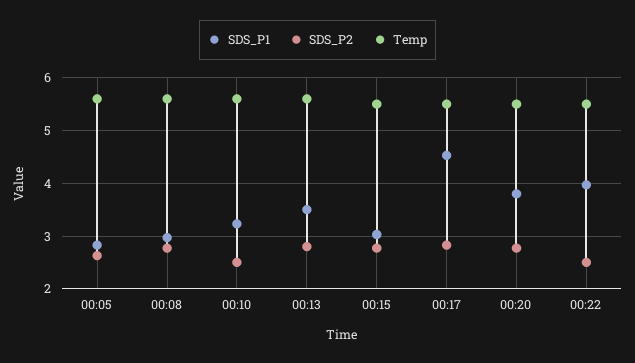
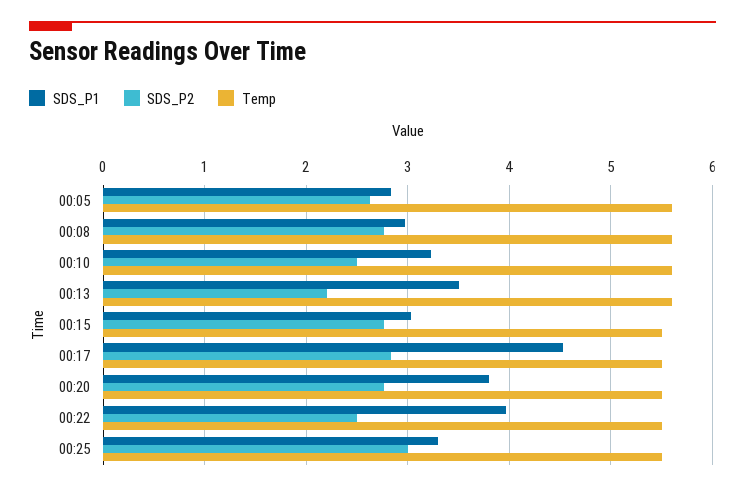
SDS_P2, 00:13: 2.8 -> 2.2
SDS_P1, 00:25: none -> 3.3
SDS_P2, 00:25: none -> 3
Temp, 00:25: none -> 5.5

